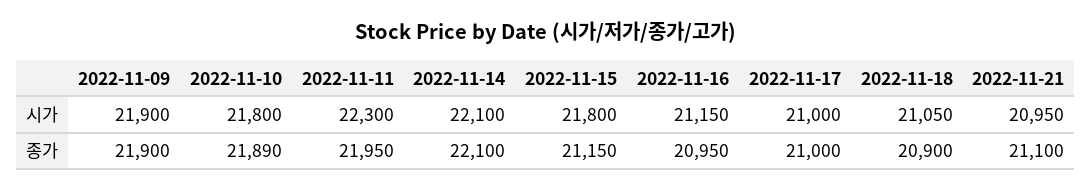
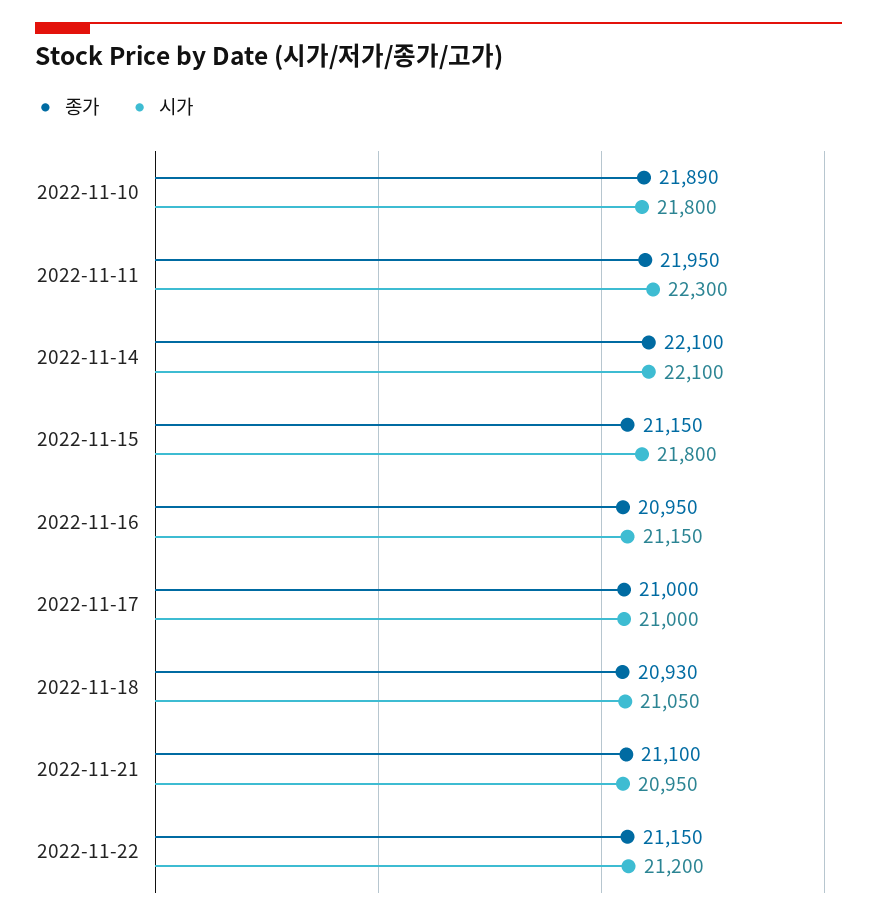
시가, 2022-11-09: 21900 -> none
종가, 2022-11-09: 21900 -> none
종가, 2022-11-18: 20900 -> 20930
종가, 2022-11-22: none -> 21150
시가, 2022-11-22: none -> 21200

